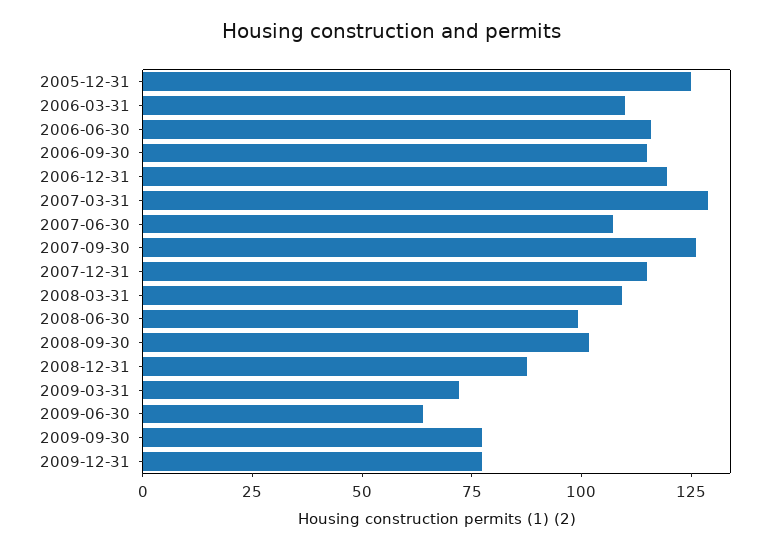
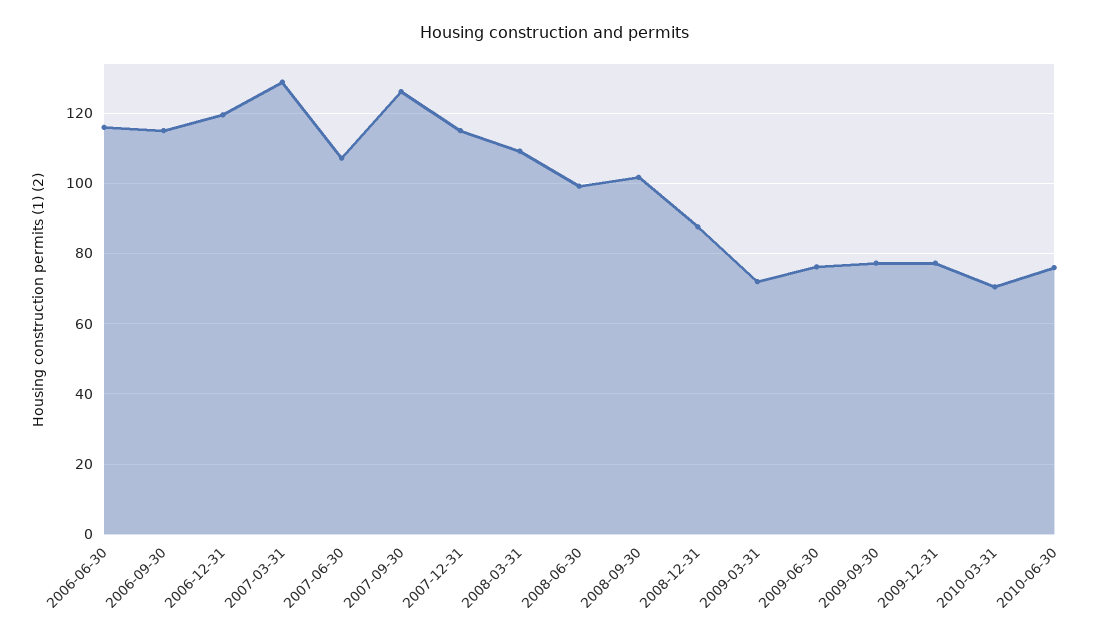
2005-12-31: 125 -> none
2006-03-31: 110 -> none
2009-06-30: 65 -> 76
2010-03-31: none -> 70
2010-06-30: none -> 76

